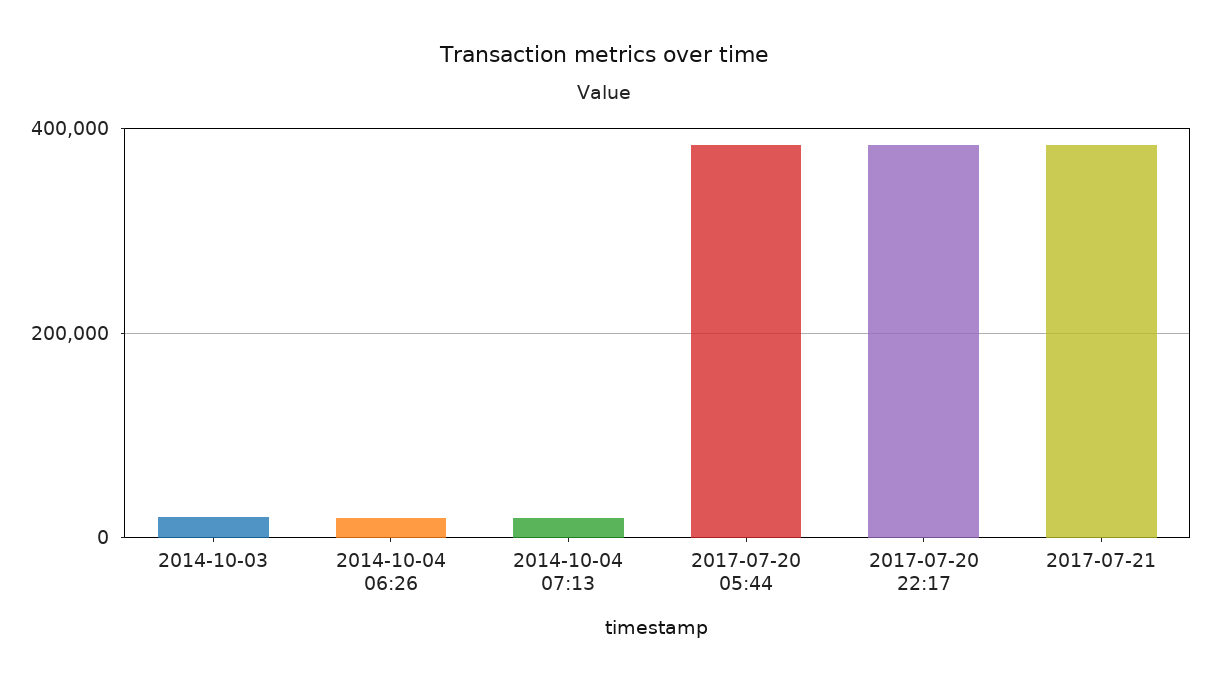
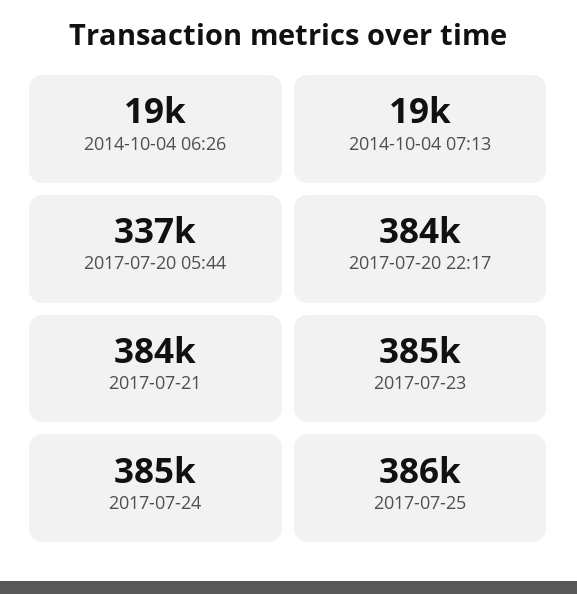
2014-10-03: 20000 -> none
2017-07-20 05:44: 380000 -> 337000
2017-07-23: none -> 385000
2017-07-24: none -> 385000
2017-07-25: none -> 386000

